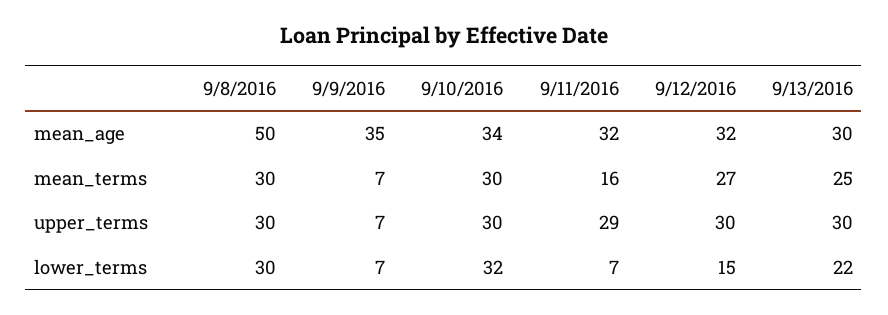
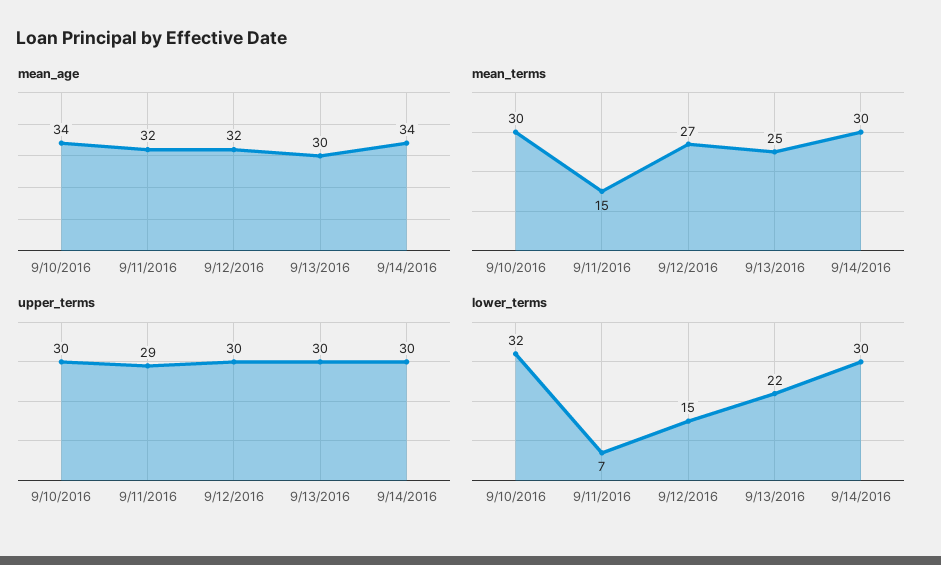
mean_age, 9/8/2016: 50 -> none
mean_age, 9/9/2016: 35 -> none
mean_terms, 9/8/2016: 30 -> none
mean_terms, 9/9/2016: 7 -> none
mean_terms, 9/11/2016: 16 -> 15
upper_terms, 9/8/2016: 30 -> none
upper_terms, 9/9/2016: 7 -> none
lower_terms, 9/8/2016: 30 -> none
lower_terms, 9/9/2016: 7 -> none
mean_age, 9/14/2016: none -> 34
mean_terms, 9/14/2016: none -> 30
upper_terms, 9/14/2016: none -> 30
lower_terms, 9/14/2016: none -> 30

